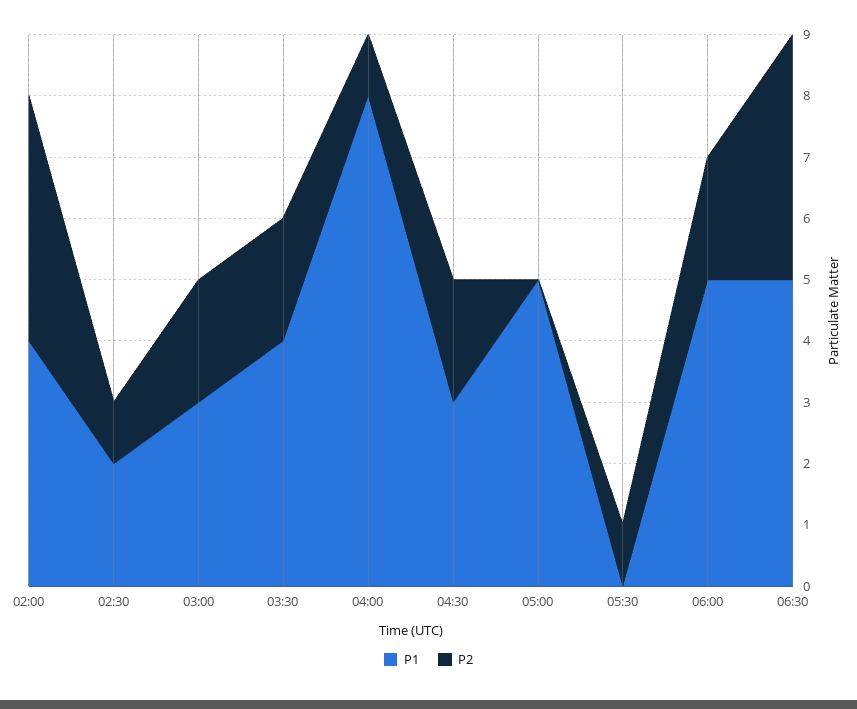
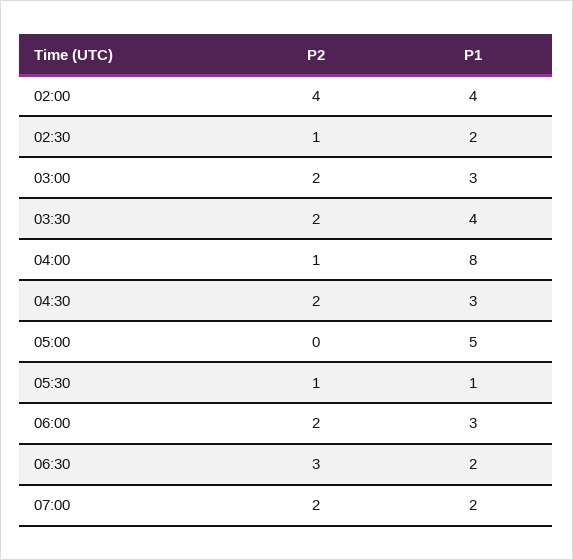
P1, 05:30: 0 -> 1
P1, 06:00: 5 -> 3
P1, 06:30: 5 -> 2
P2, 06:30: 4 -> 3
P2, 07:00: none -> 2
P1, 07:00: none -> 2

